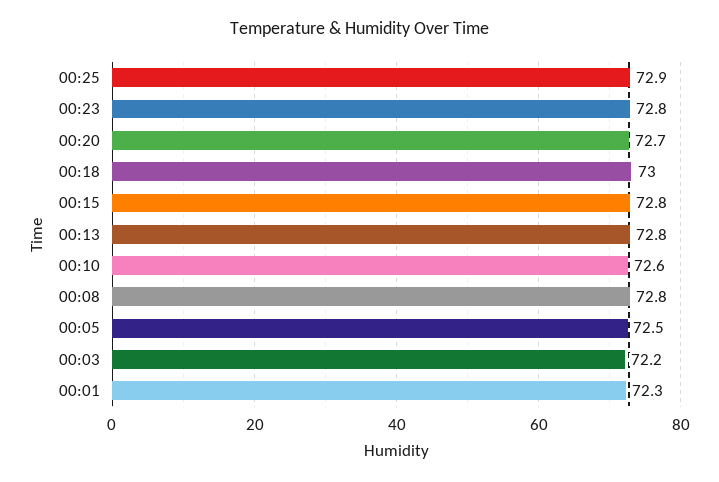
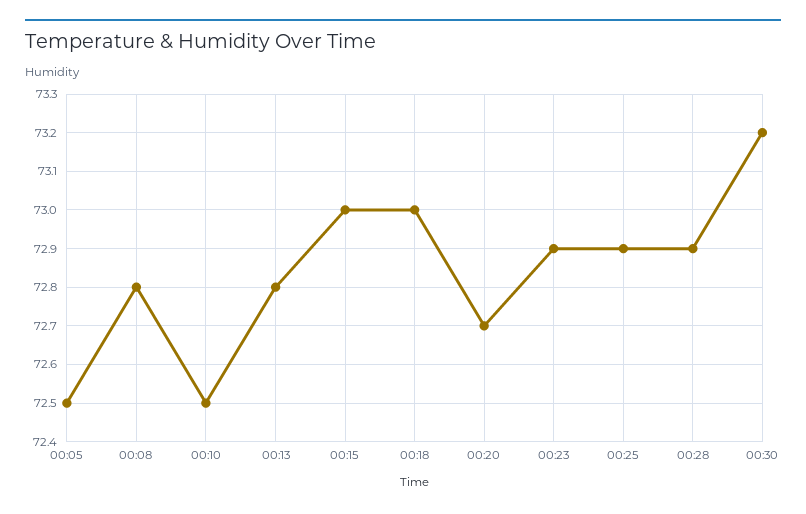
00:23: 72.8 -> 72.9
00:15: 72.8 -> 73
00:10: 72.6 -> 72.5
00:03: 72.2 -> none
00:01: 72.3 -> none
00:28: none -> 72.9
00:30: none -> 73.2

